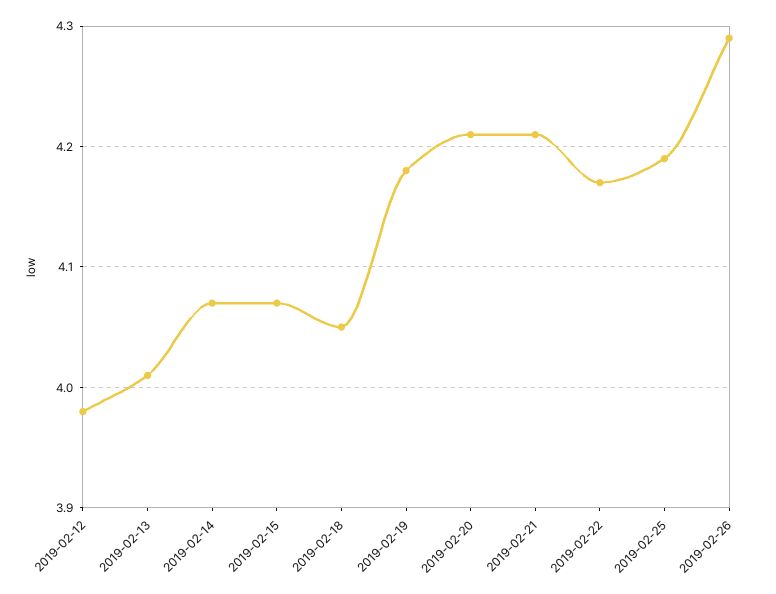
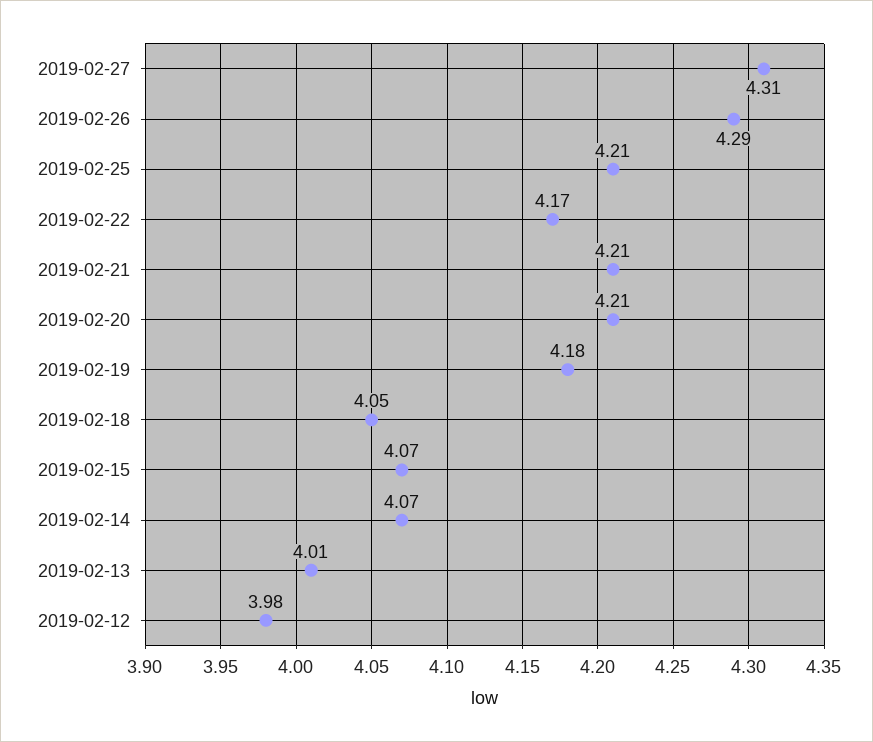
2019-02-25: 4.19 -> 4.21
2019-02-27: none -> 4.31

